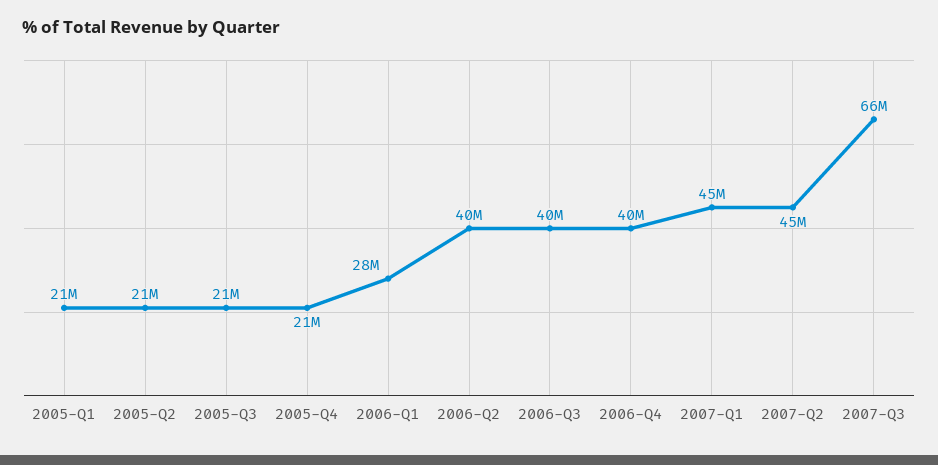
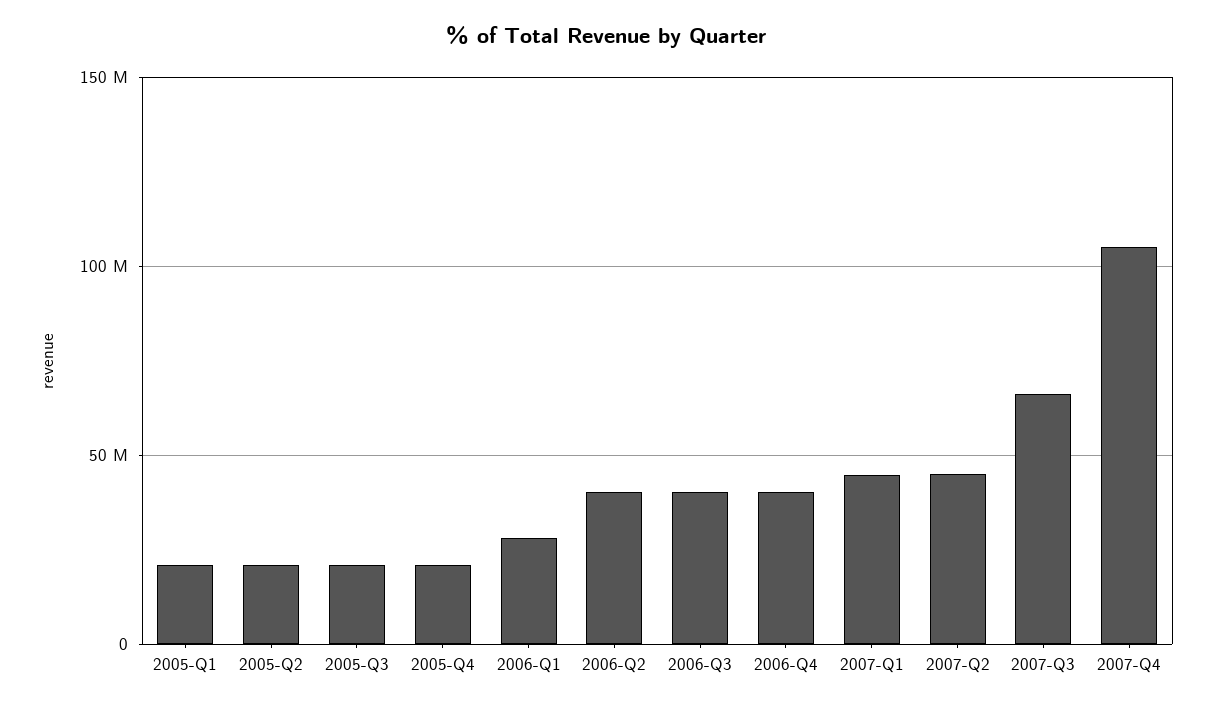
2007-Q4: none -> 105000000

